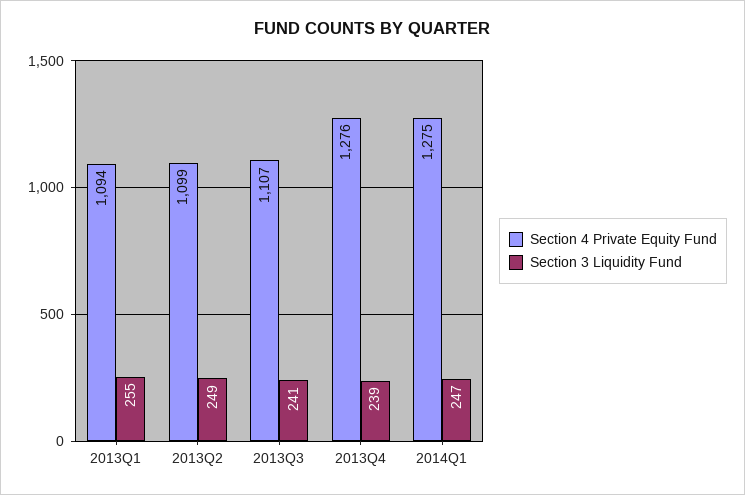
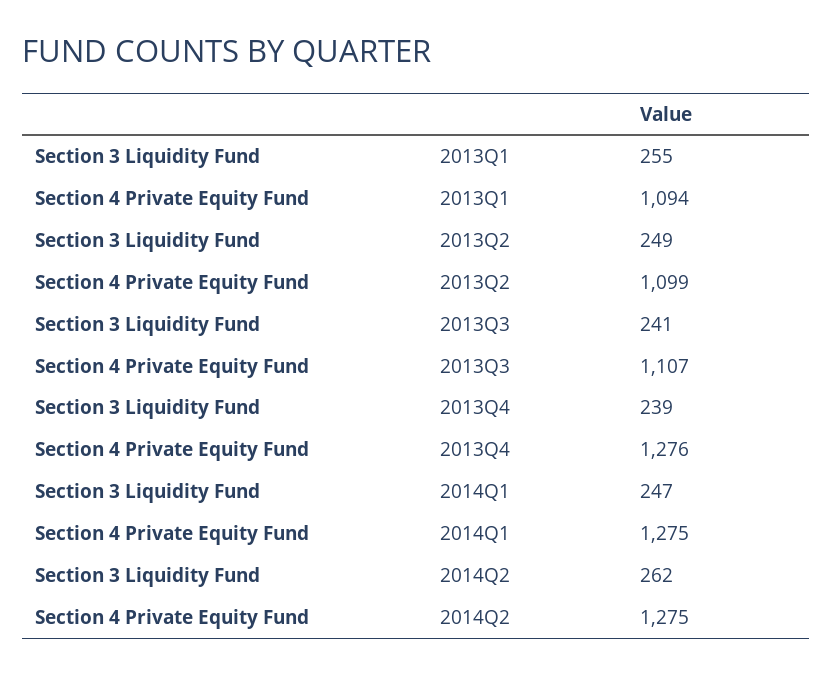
Section 3 Liquidity Fund, 2014Q2: none -> 262
Section 4 Private Equity Fund, 2014Q2: none -> 1275

